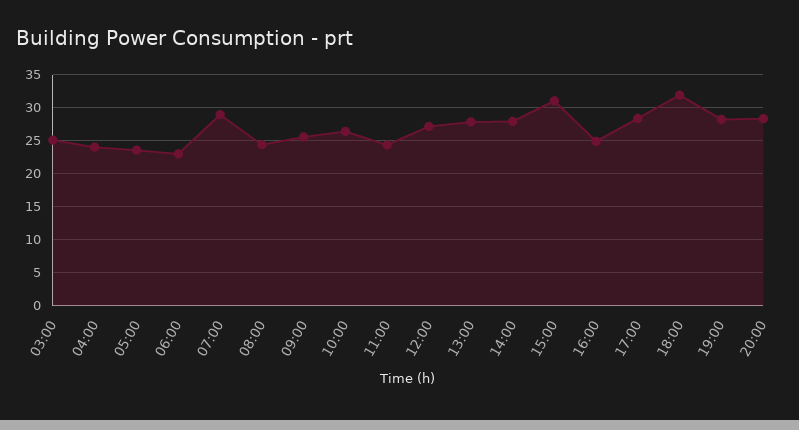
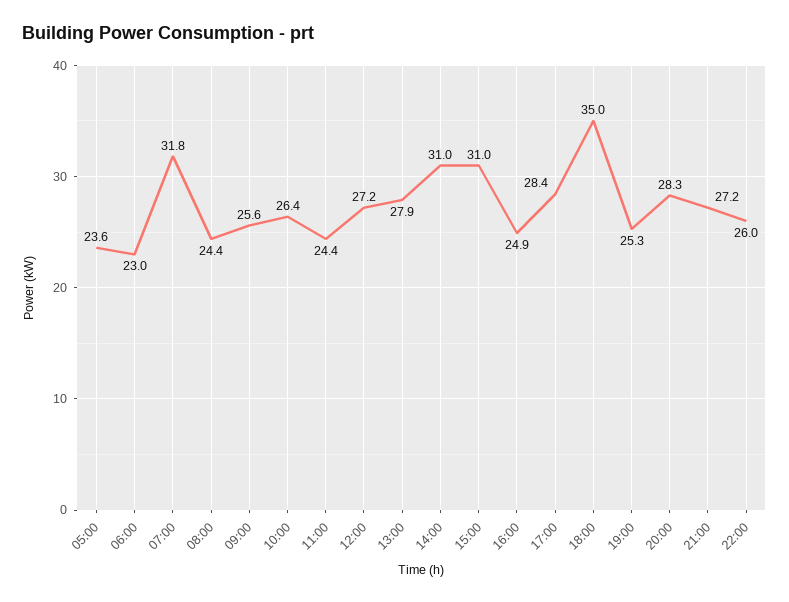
03:00: 25 -> none
04:00: 24 -> none
07:00: 29 -> 31.8
14:00: 28 -> 31
18:00: 32 -> 35
19:00: 28 -> 25.3
21:00: none -> 27.2
22:00: none -> 26

